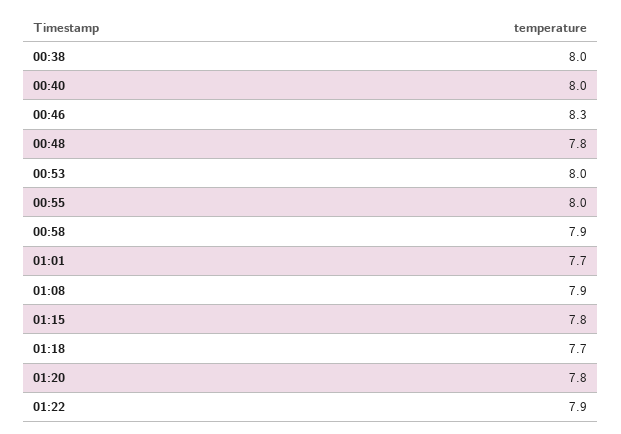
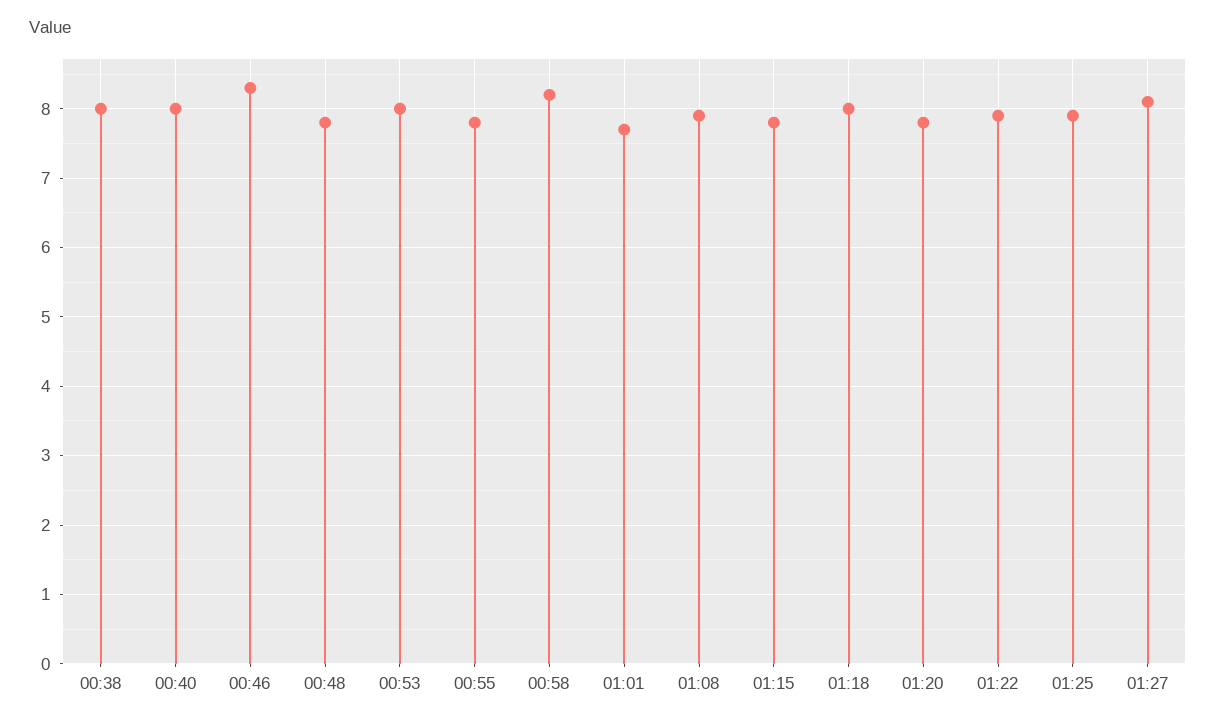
00:55: 8 -> 7.8
00:58: 7.9 -> 8.2
01:18: 7.7 -> 8
01:25: none -> 7.9
01:27: none -> 8.1

